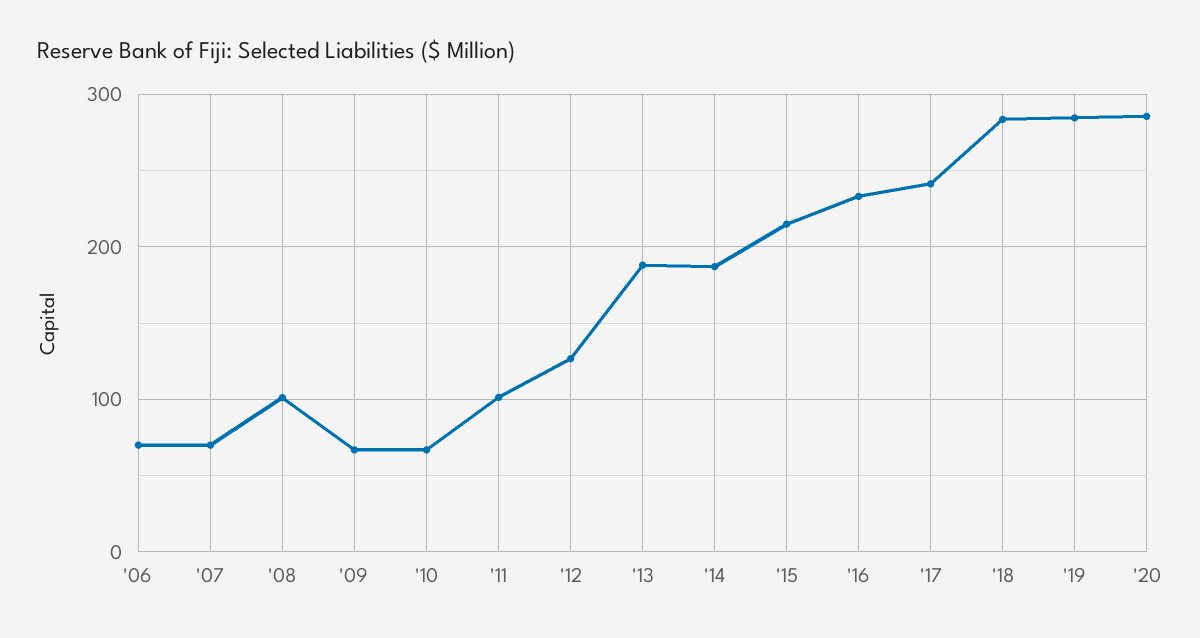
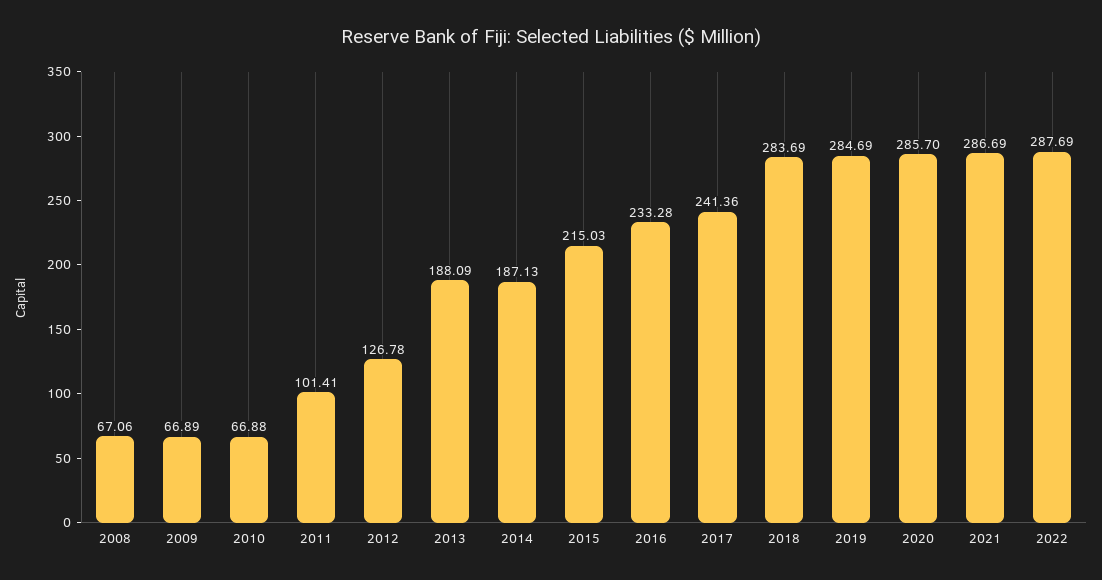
'06: 70 -> none
'07: 70 -> none
'08: 100 -> 67.06
2021: none -> 286.69
2022: none -> 287.69

